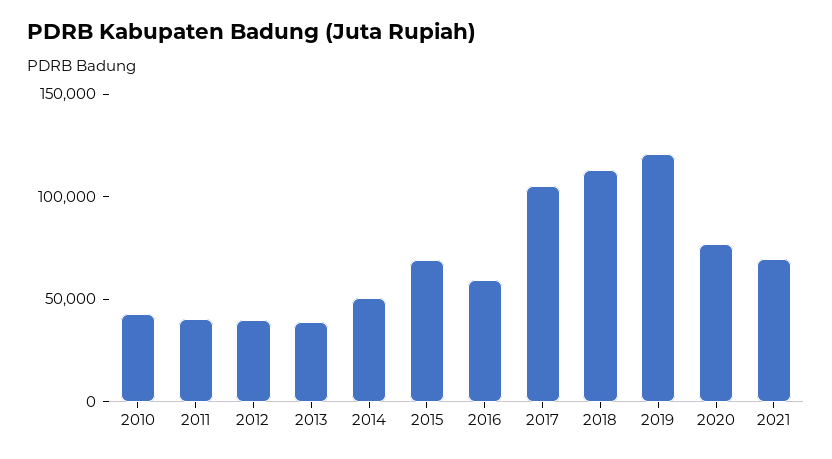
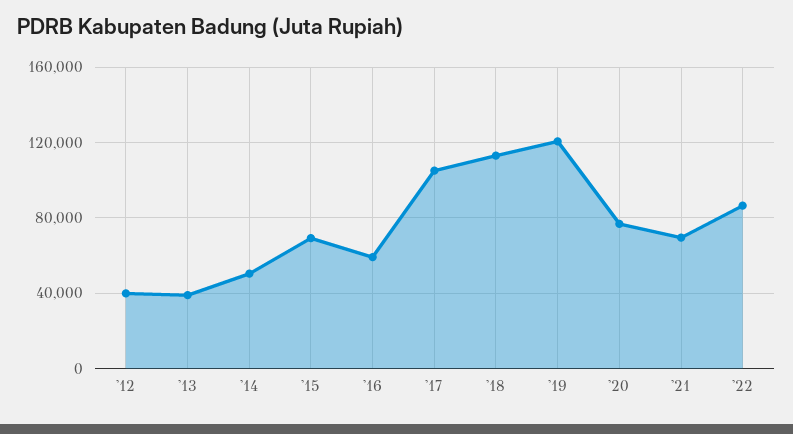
2010: 40000 -> none
2011: 40000 -> none
'22: none -> 85000

